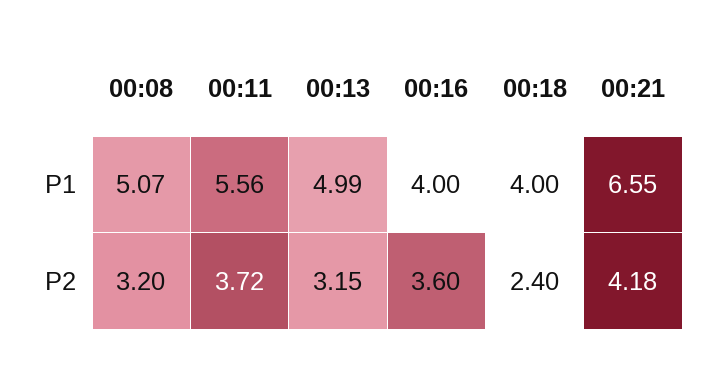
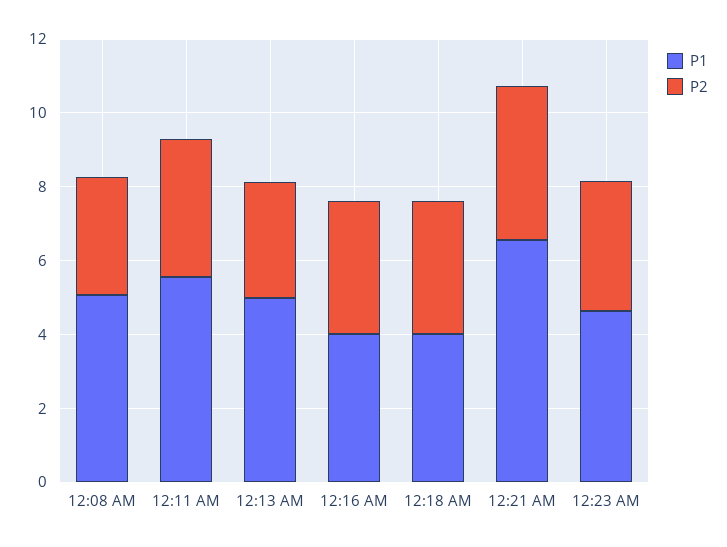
P2, 00:18: 2.4 -> 3.5
P1, 12:23 AM: none -> 4.5
P2, 12:23 AM: none -> 3.5

